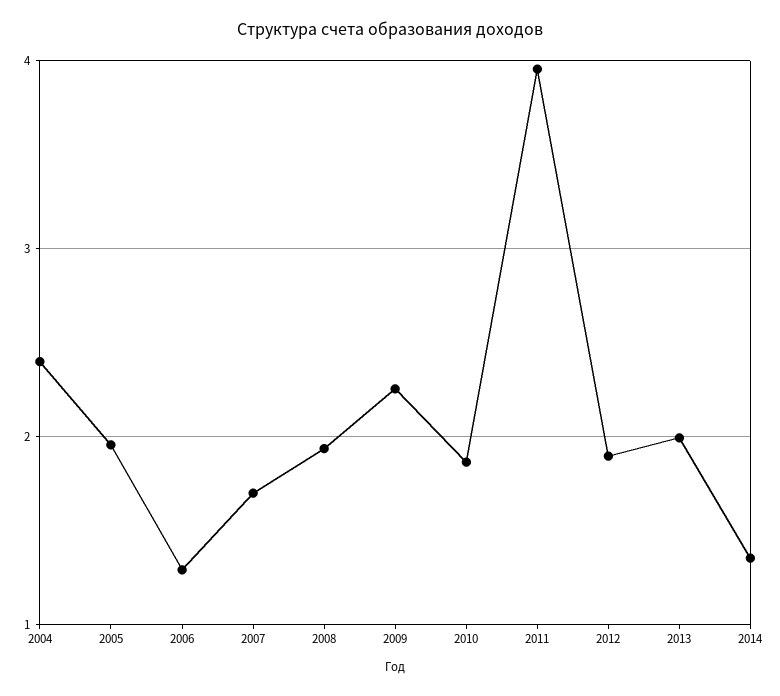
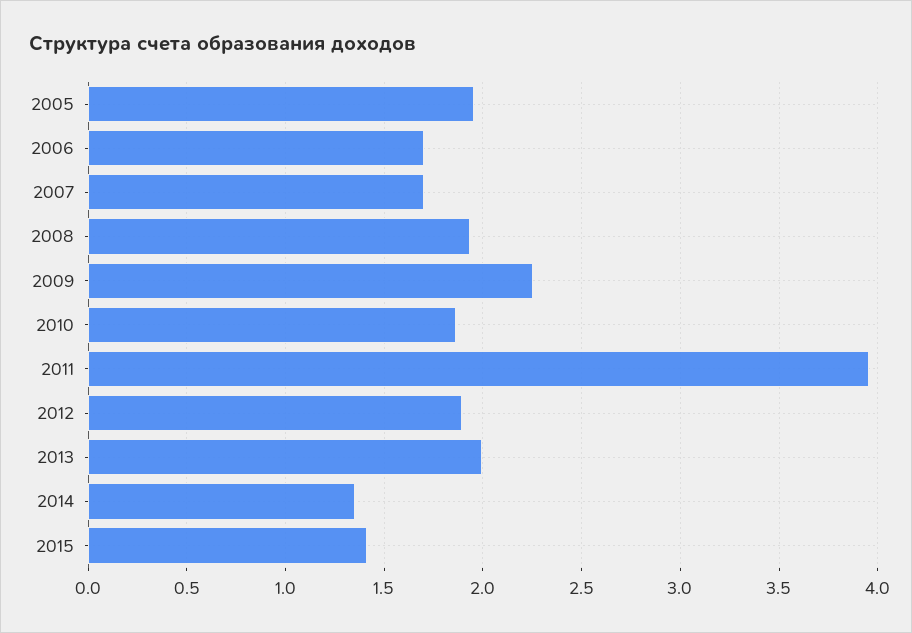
2004: 2.4 -> none
2006: 1.3 -> 1.7
2015: none -> 1.4

